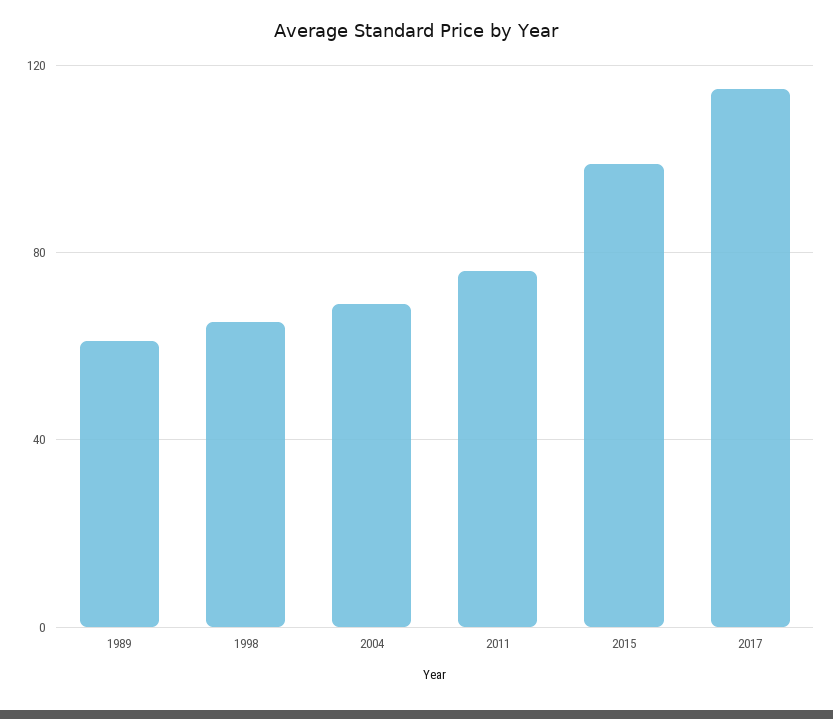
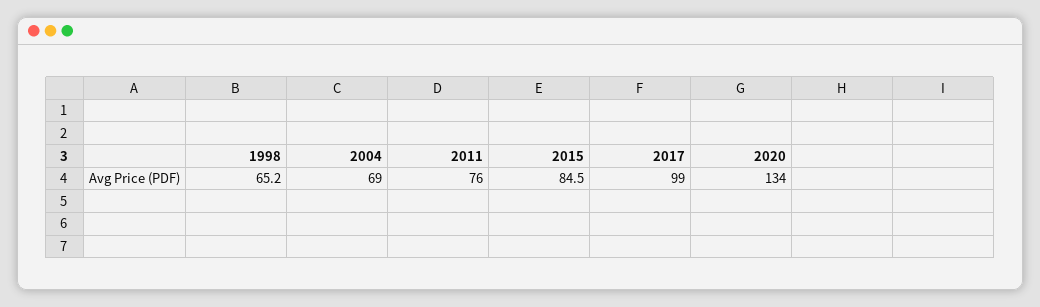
1989: 60 -> none
2015: 100 -> 84.5
2017: 115 -> 99
2020: none -> 134

